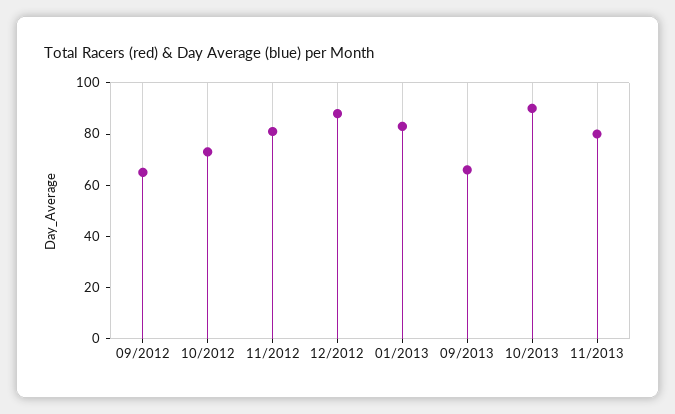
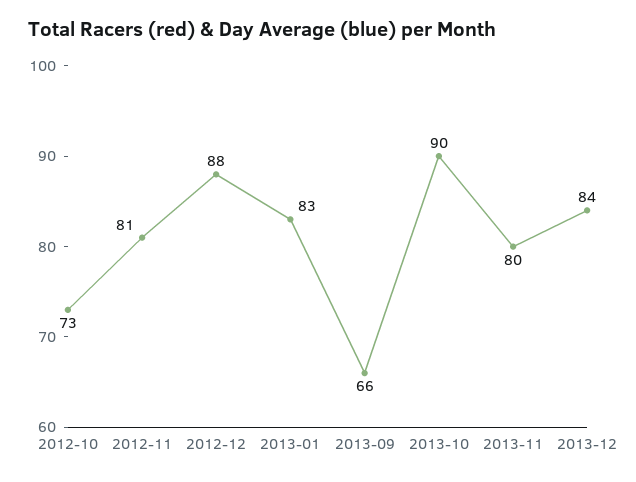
09/2012: 65 -> none
2013-12: none -> 84

